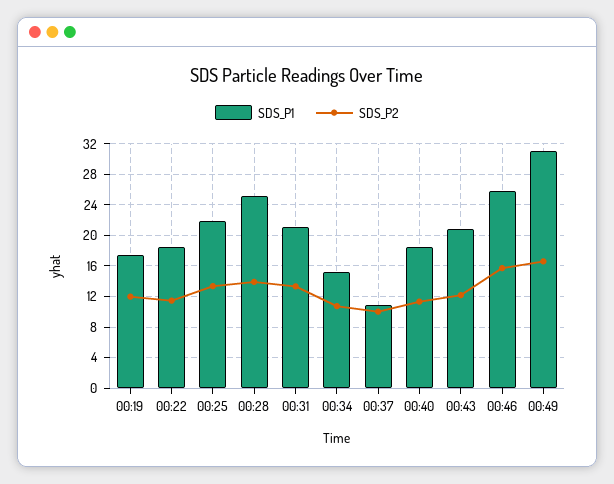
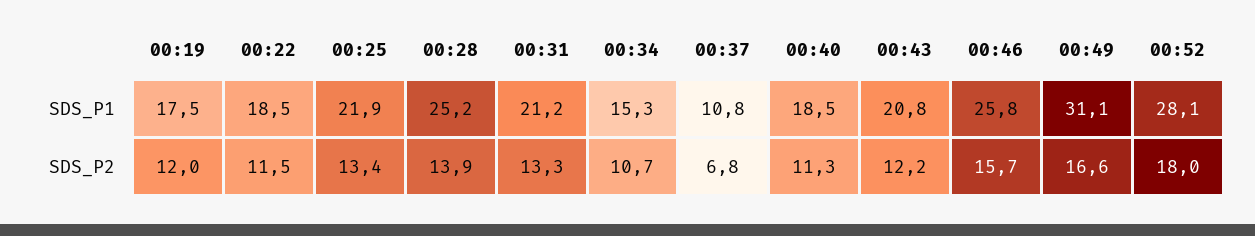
SDS_P2, 00:37: 10 -> 6.8
SDS_P1, 00:52: none -> 28.1
SDS_P2, 00:52: none -> 18

